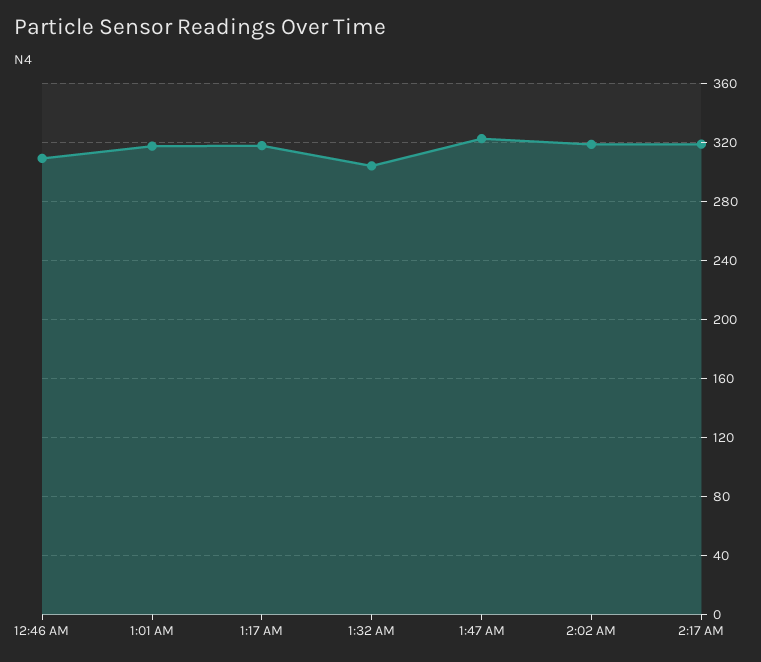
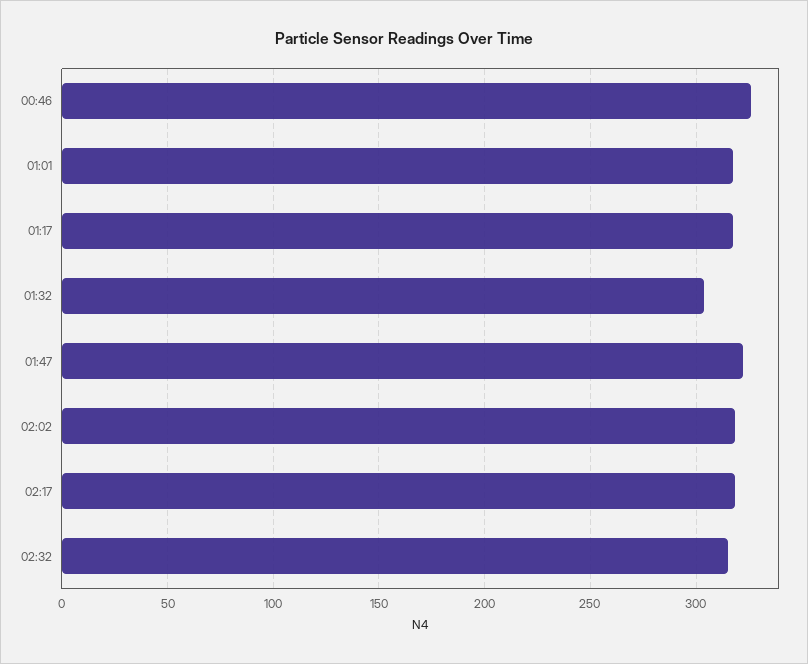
12:46 AM: 310 -> 325
02:32: none -> 315

